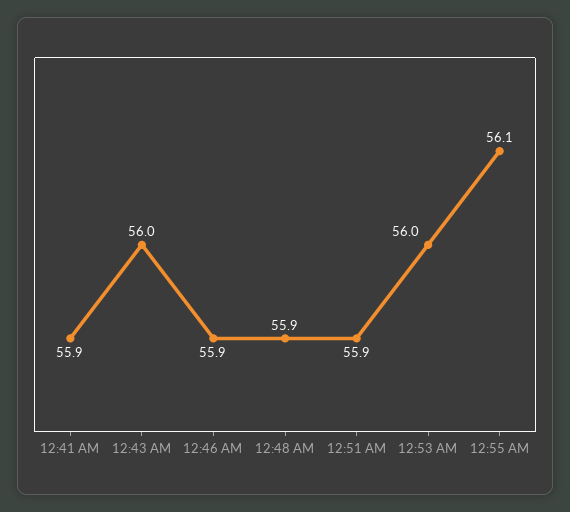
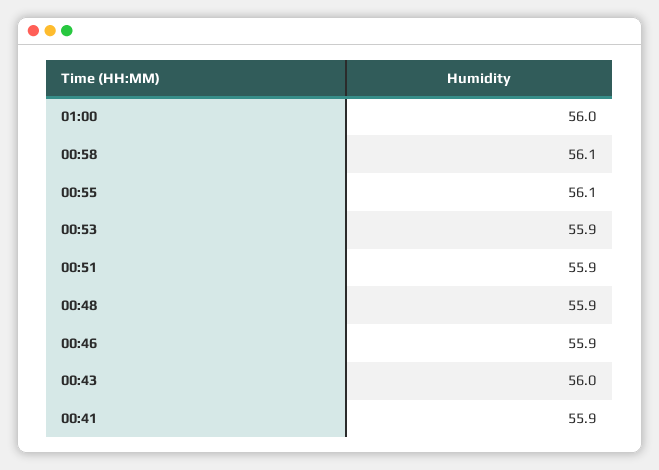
12:53 AM: 56 -> 55.9
01:00: none -> 56
00:58: none -> 56.1

